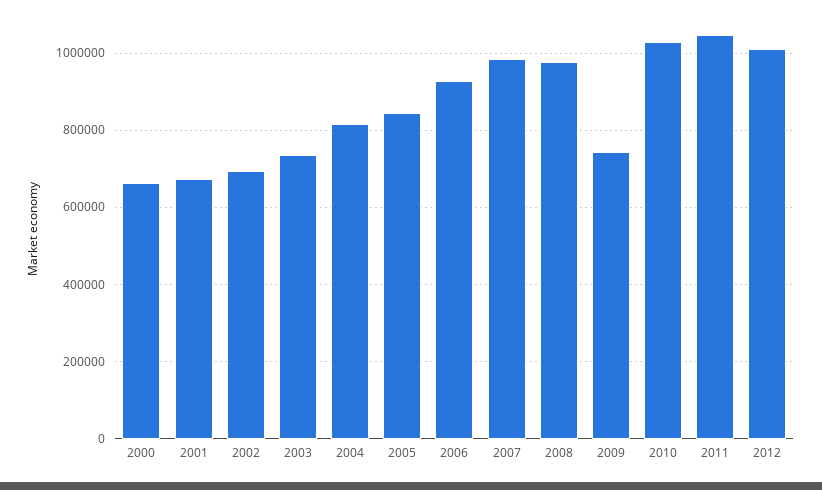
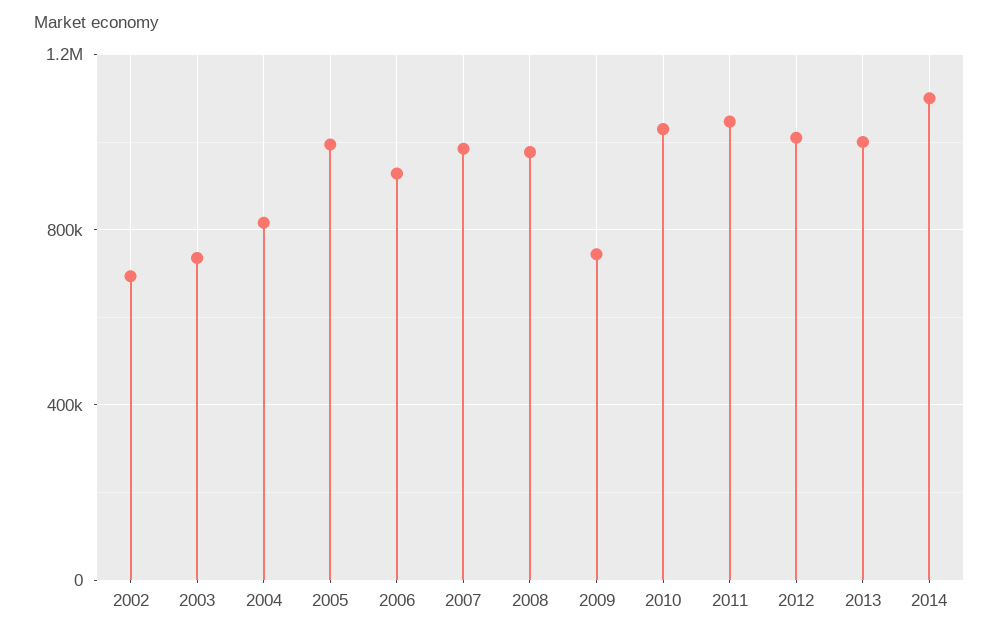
2000: 660000 -> none
2001: 680000 -> none
2005: 840000 -> 1000000
2013: none -> 1000000
2014: none -> 1100000

